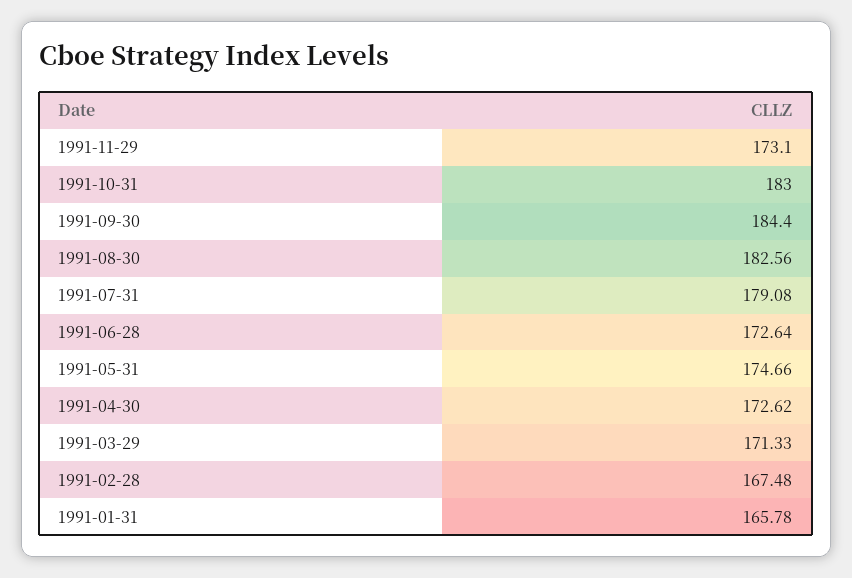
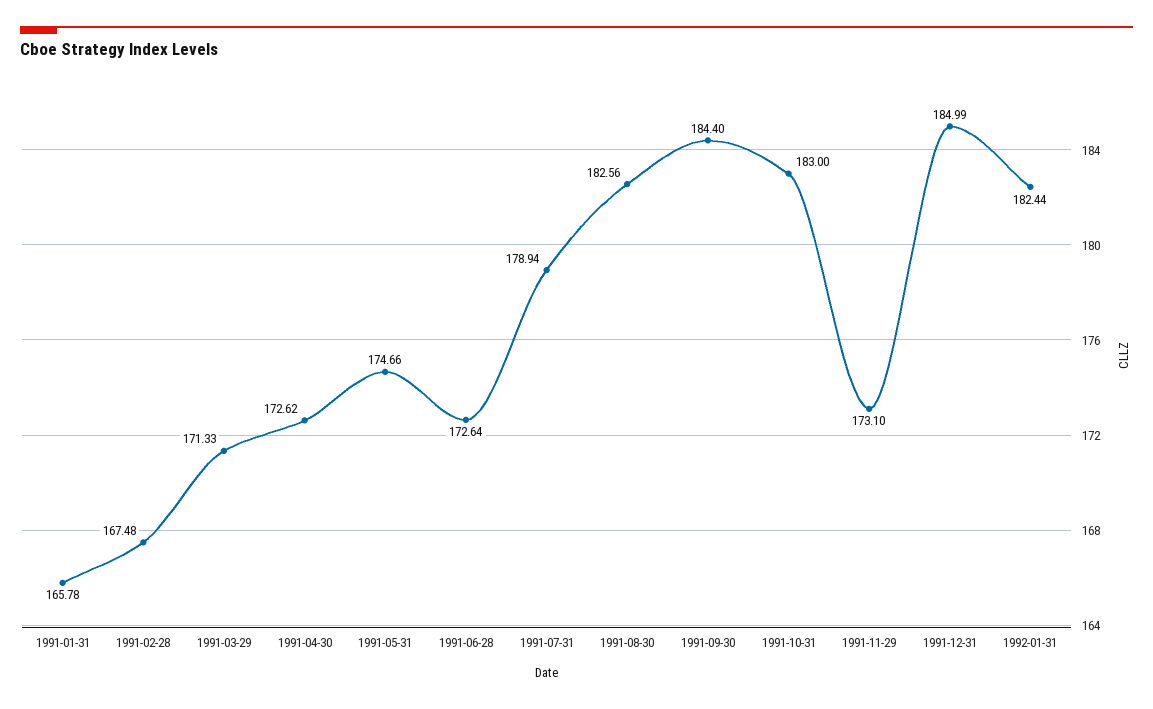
1991-07-31: 179.08 -> 178.94
1991-12-31: none -> 184.99
1992-01-31: none -> 182.44

